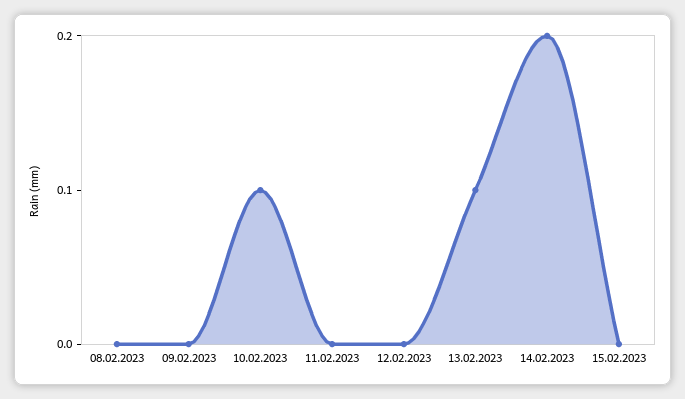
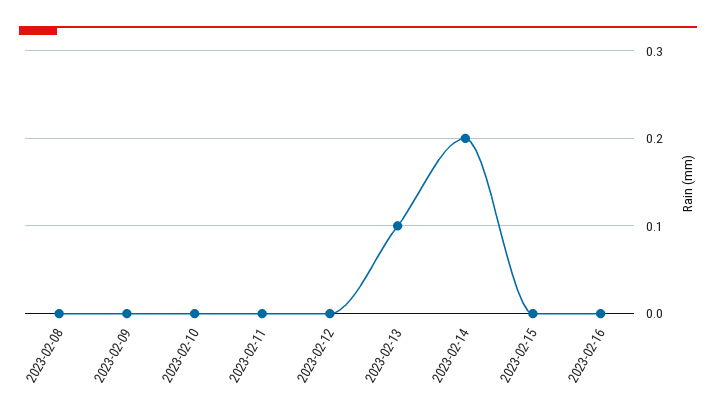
10.02.2023: 0.1 -> 0
2023-02-16: none -> 0

